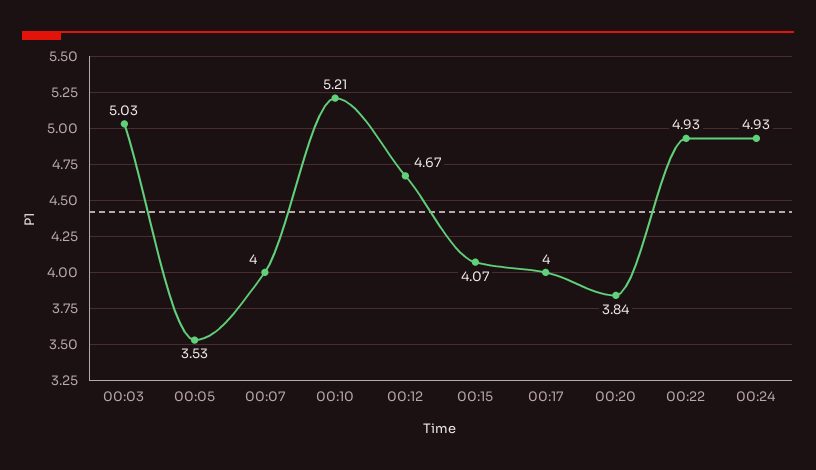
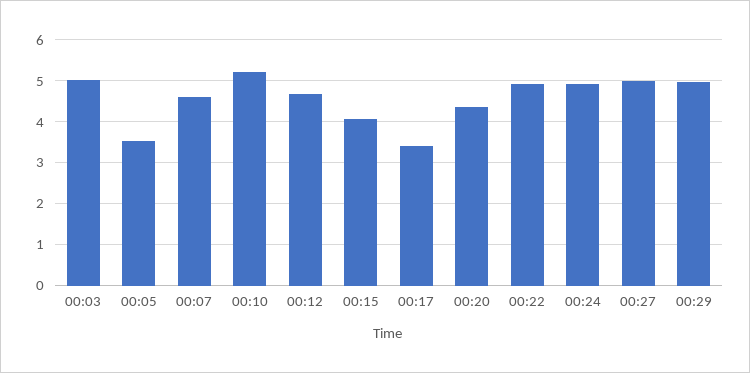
00:07: 4 -> 4.6
00:17: 4 -> 3.4
00:20: 3.84 -> 4.4
00:27: none -> 5
00:29: none -> 5

